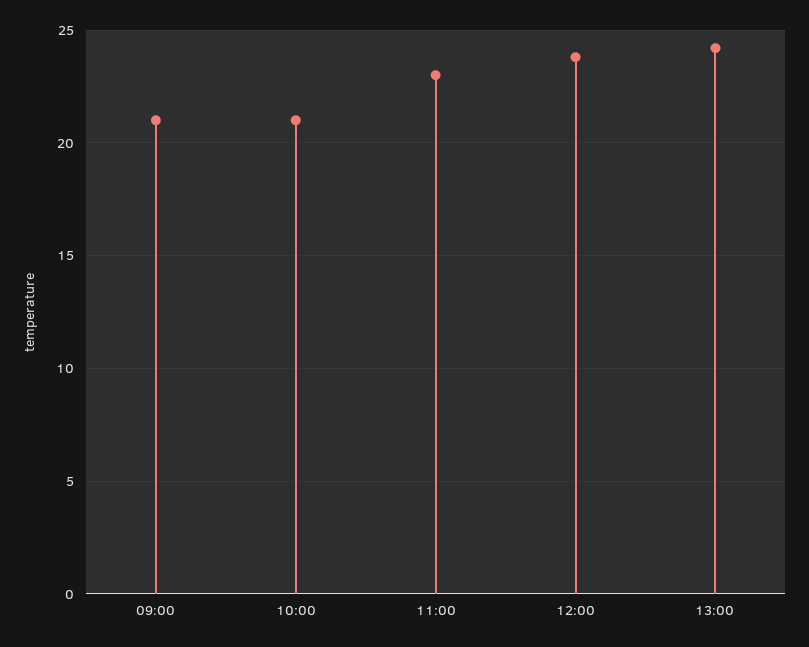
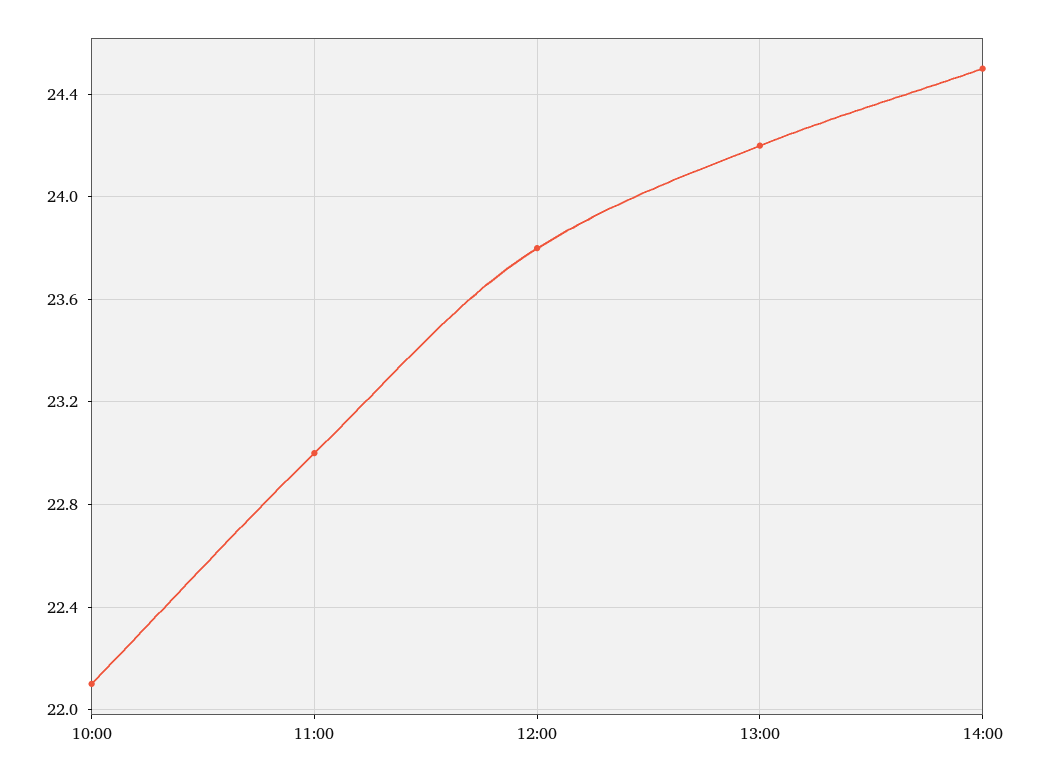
09:00: 21 -> none
10:00: 21 -> 22.1
14:00: none -> 24.5

